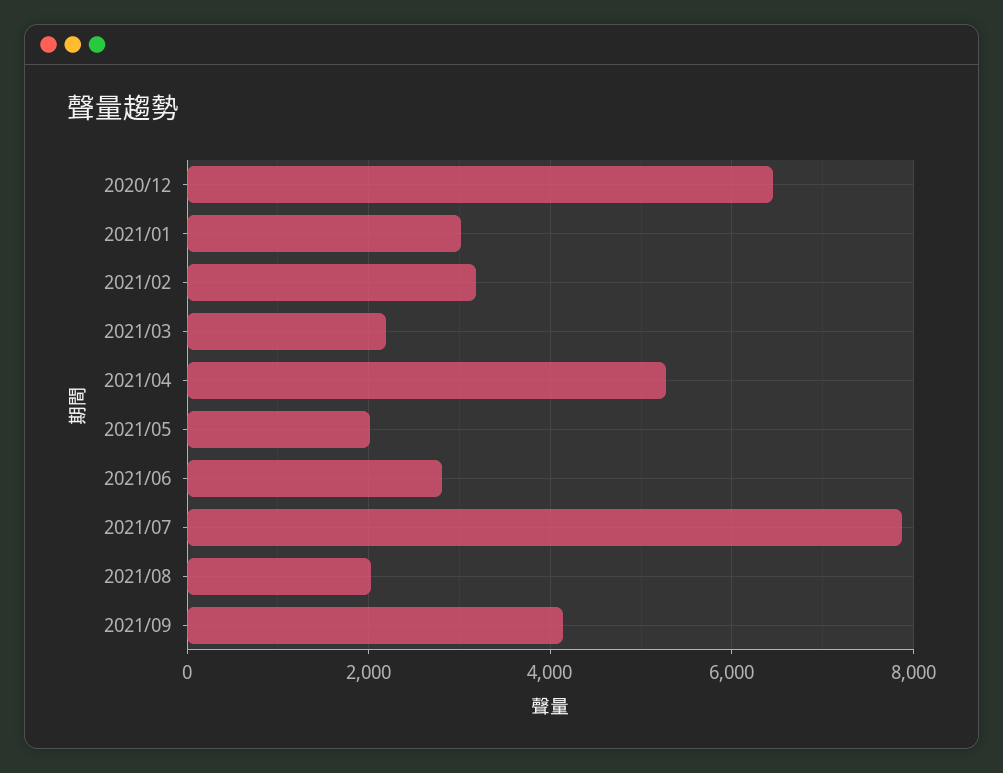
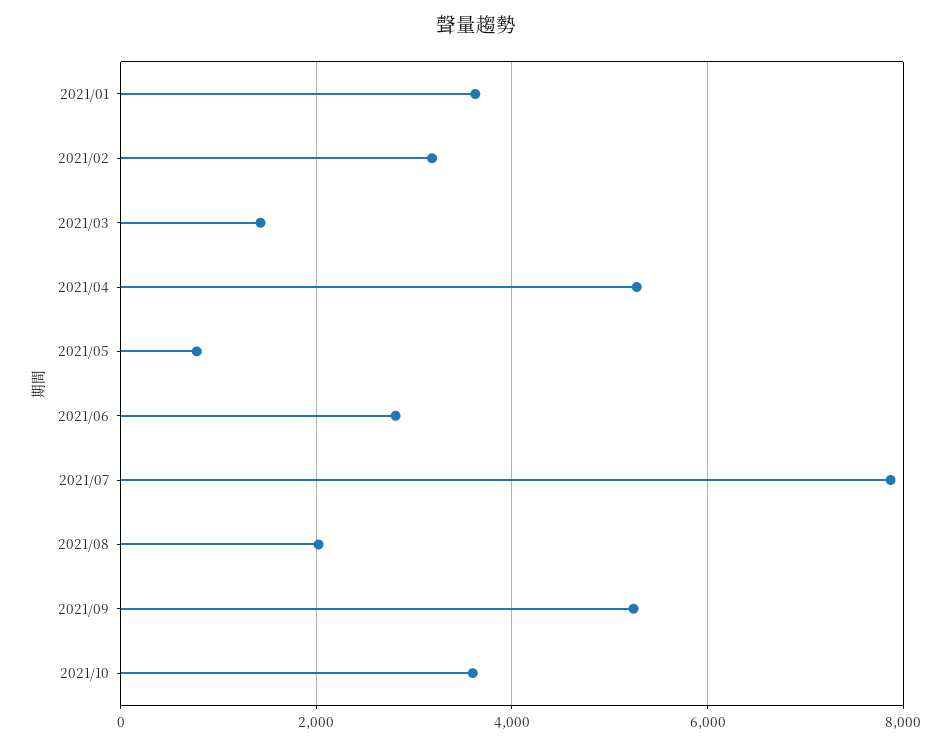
2020/12: 6400 -> none
2021/01: 3000 -> 3600
2021/03: 2200 -> 1400
2021/05: 2000 -> 800
2021/09: 4200 -> 5200
2021/10: none -> 3600

